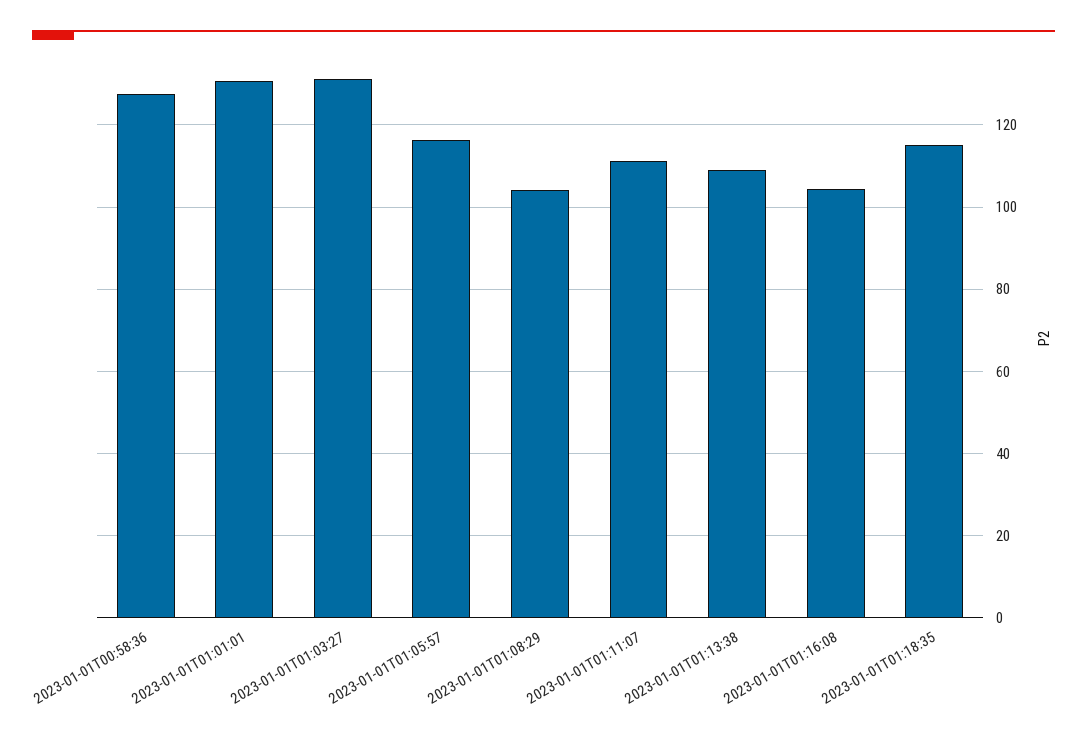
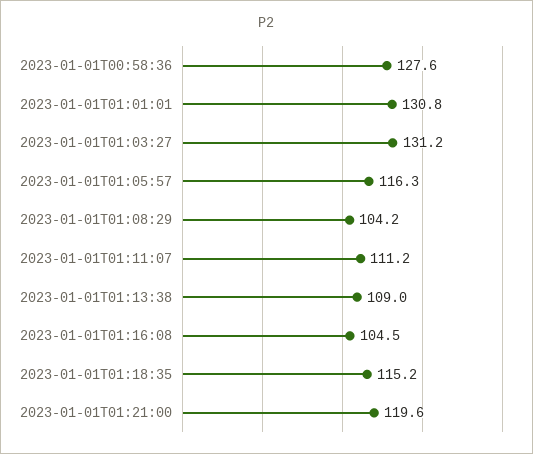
2023-01-01T01:21:00: none -> 119.6

